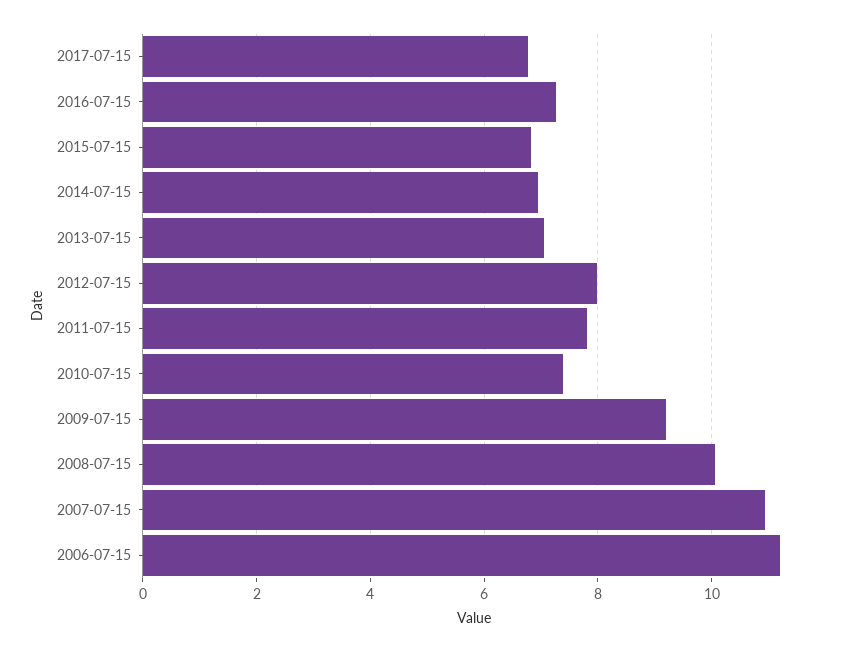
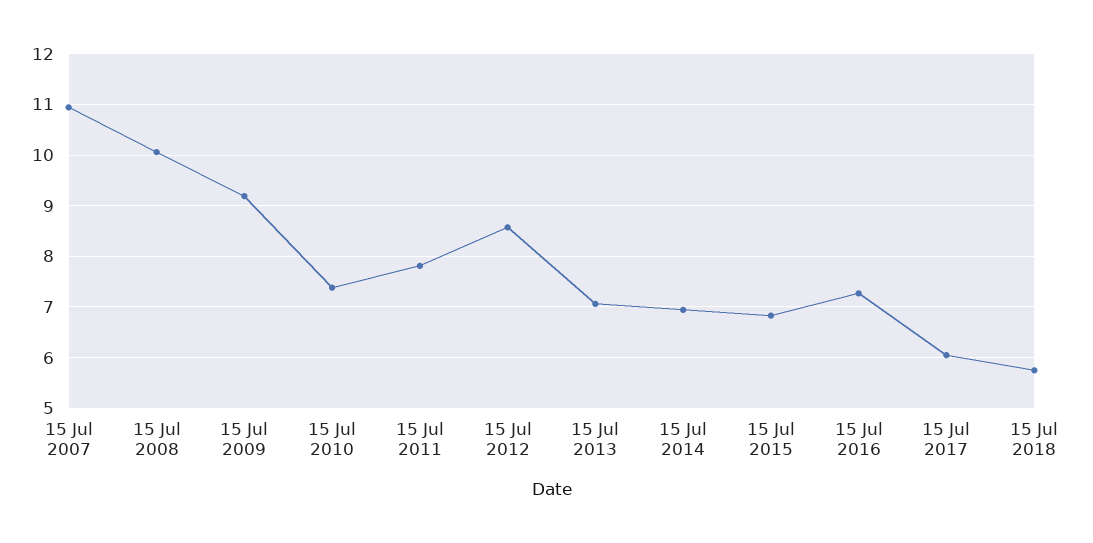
2017-07-15: 6.8 -> 6
2012-07-15: 8 -> 8.6
2006-07-15: 11.2 -> none
15 Jul 2018: none -> 5.8

